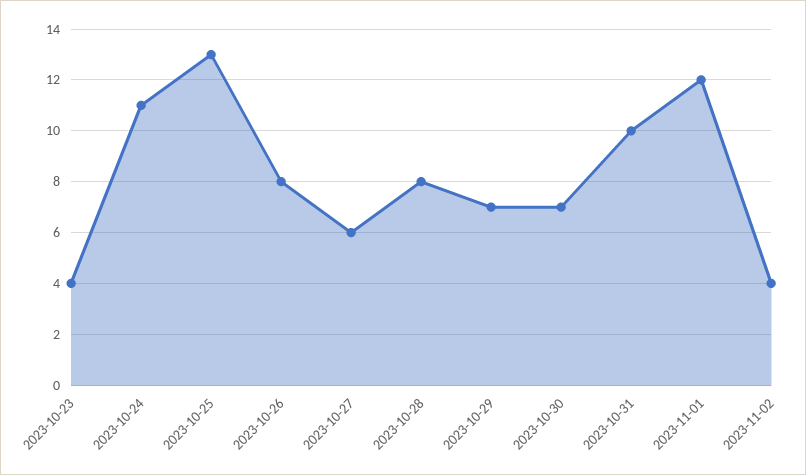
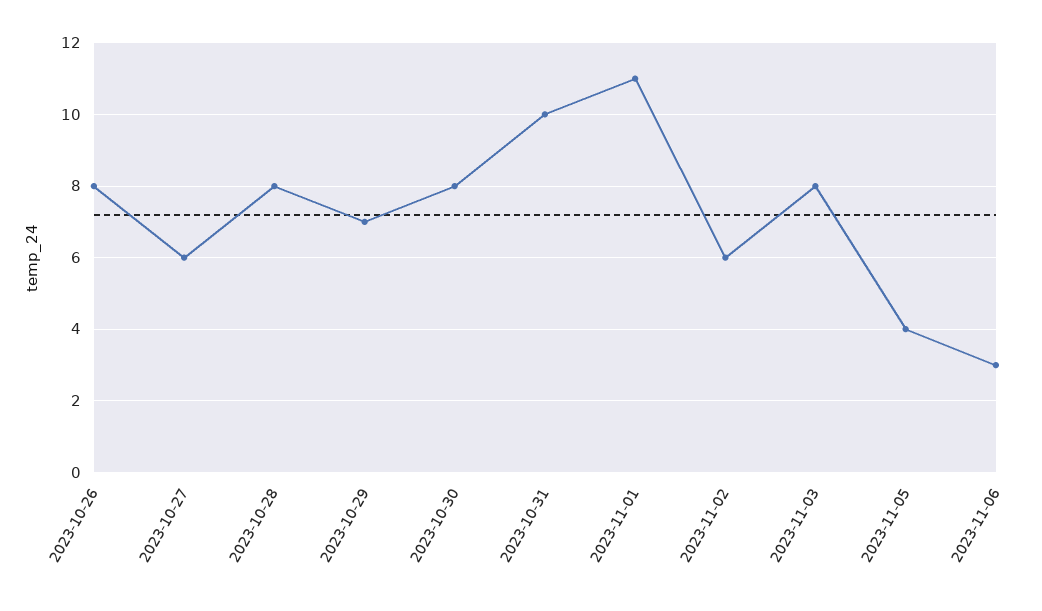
2023-10-23: 4 -> none
2023-10-24: 11 -> none
2023-10-25: 13 -> none
2023-10-30: 7 -> 8
2023-11-01: 12 -> 11
2023-11-02: 4 -> 6
2023-11-03: none -> 8
2023-11-05: none -> 4
2023-11-06: none -> 3

